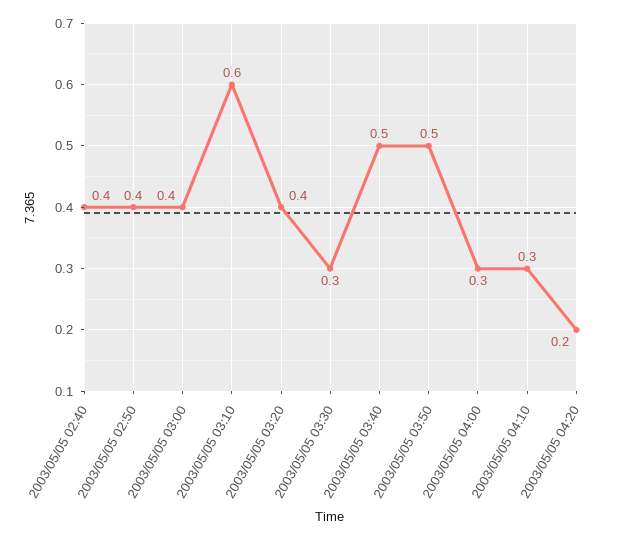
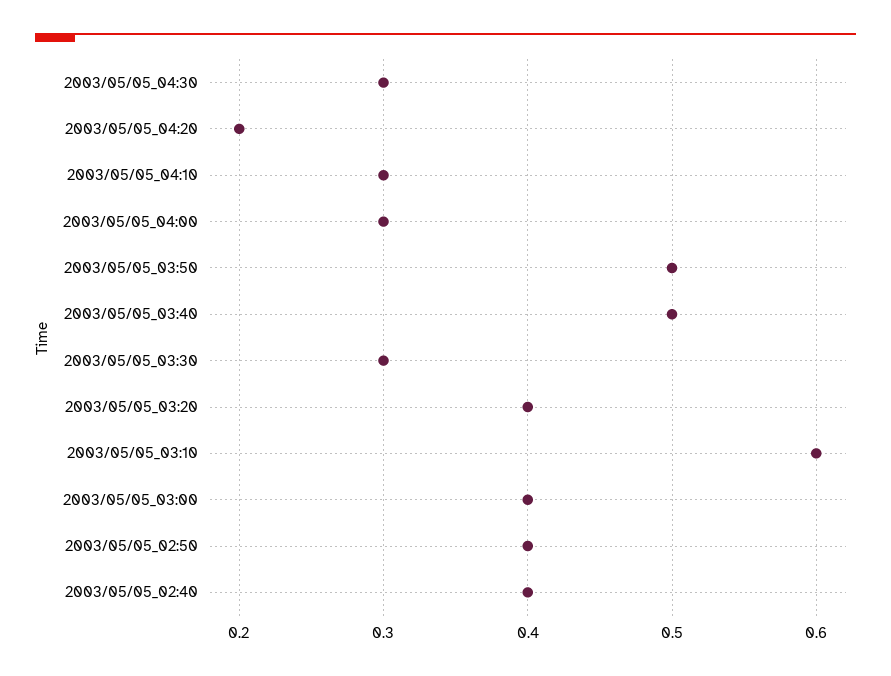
2003/05/05_04:30: none -> 0.3

